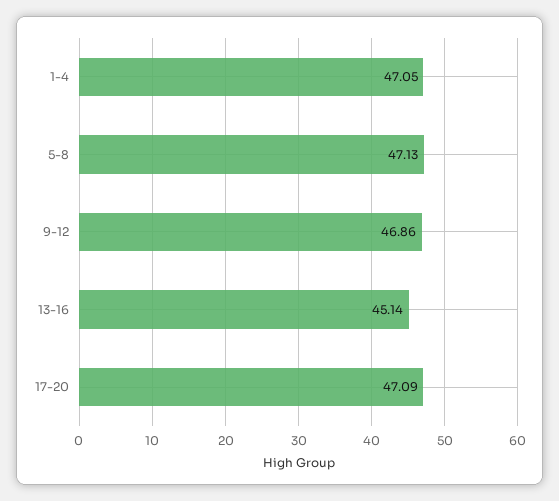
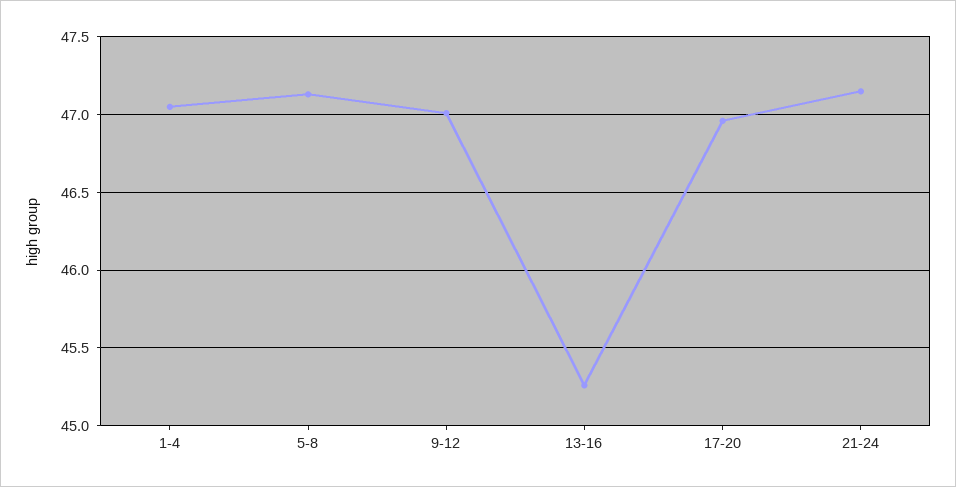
9-12: 46.86 -> 47
13-16: 45.14 -> 45.25
17-20: 47.09 -> 46.95
21-24: none -> 47.15

